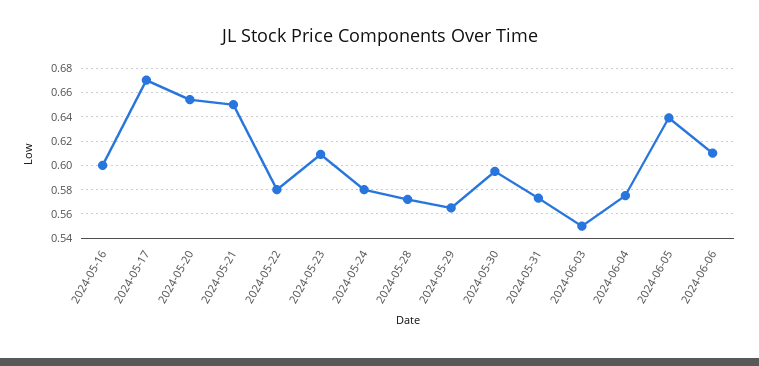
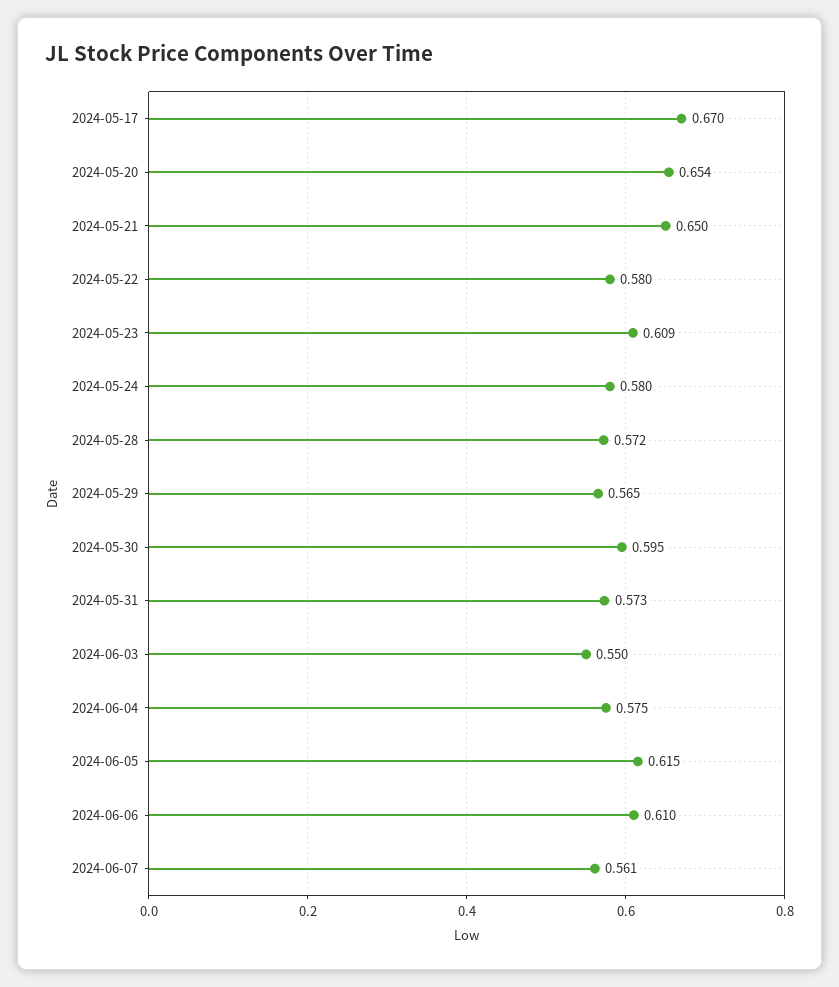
2024-05-16: 0.6 -> none
2024-06-05: 0.64 -> 0.615
2024-06-07: none -> 0.561

